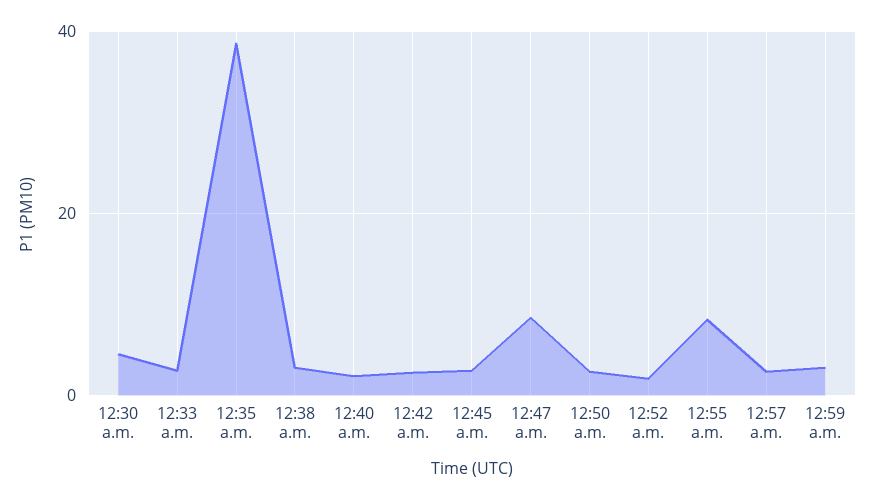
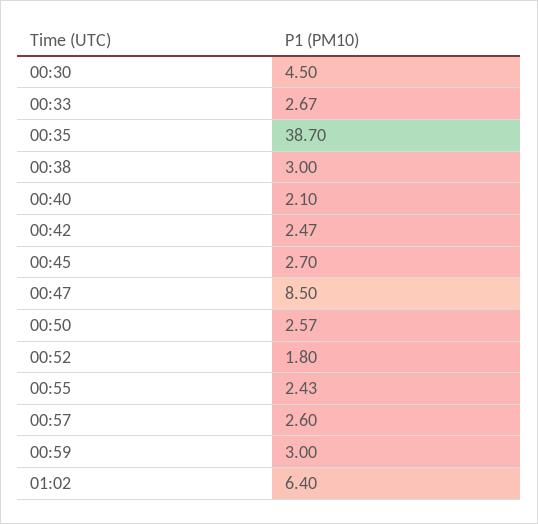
12:55 a.m.: 8 -> 2.43
01:02: none -> 6.4

